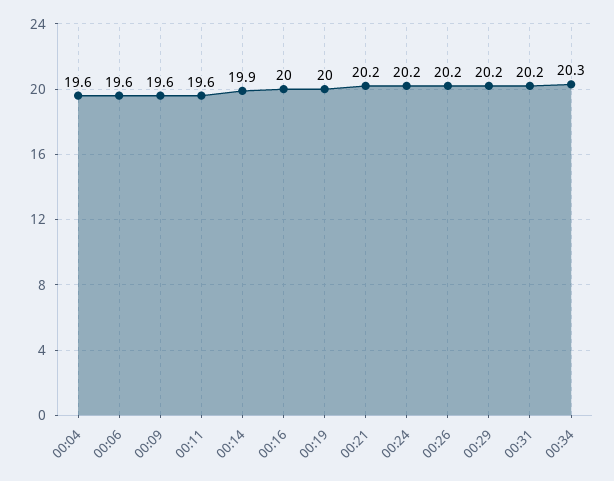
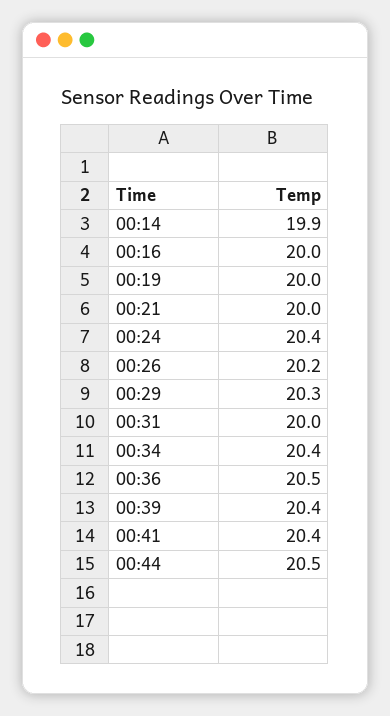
00:04: 19.6 -> none
00:06: 19.6 -> none
00:09: 19.6 -> none
00:11: 19.6 -> none
00:21: 20.2 -> 20
00:24: 20.2 -> 20.4
00:29: 20.2 -> 20.3
00:31: 20.2 -> 20
00:34: 20.3 -> 20.4
00:36: none -> 20.5
00:39: none -> 20.4
00:41: none -> 20.4
00:44: none -> 20.5

